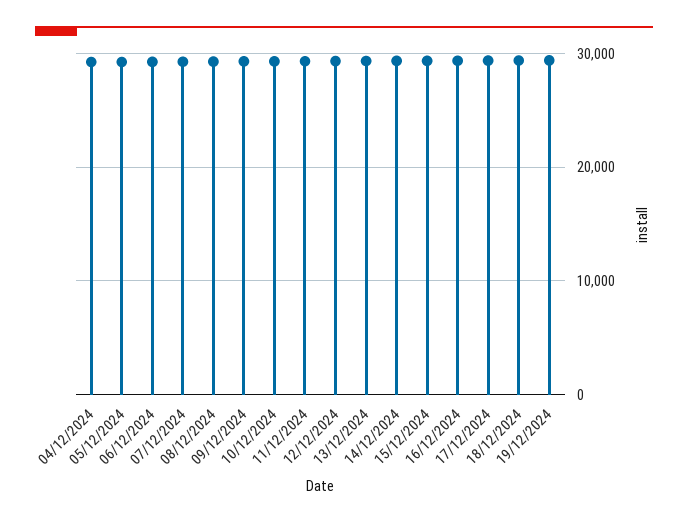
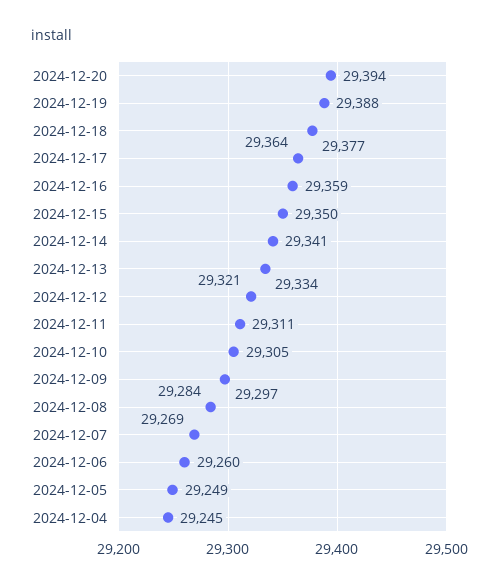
2024-12-20: none -> 29394

